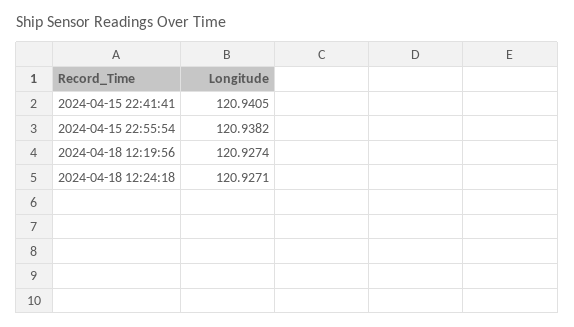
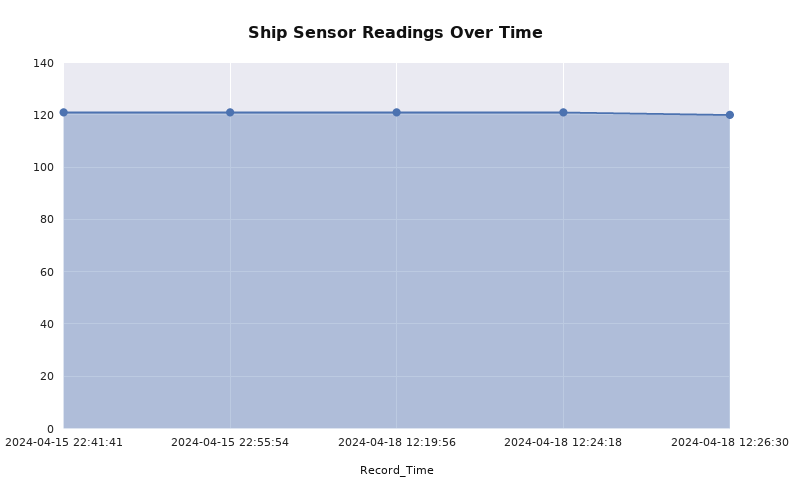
2024-04-18 12:26:30: none -> 120

